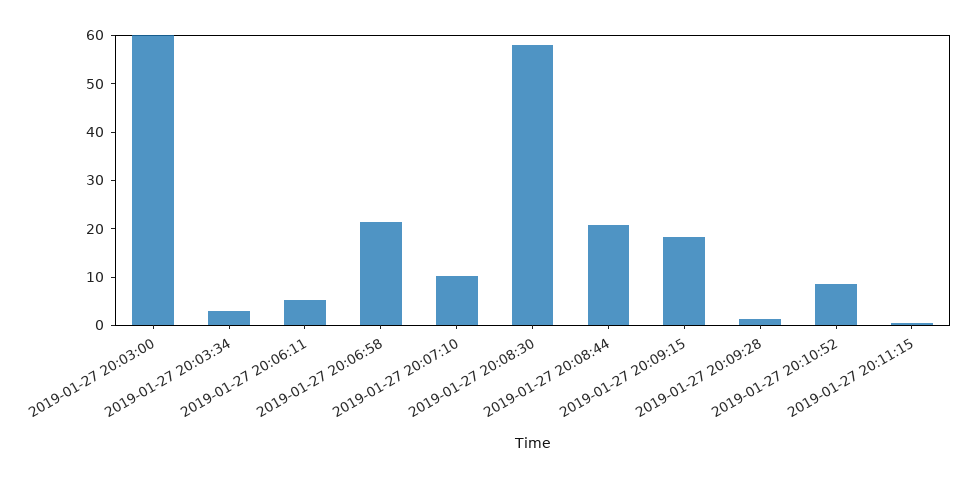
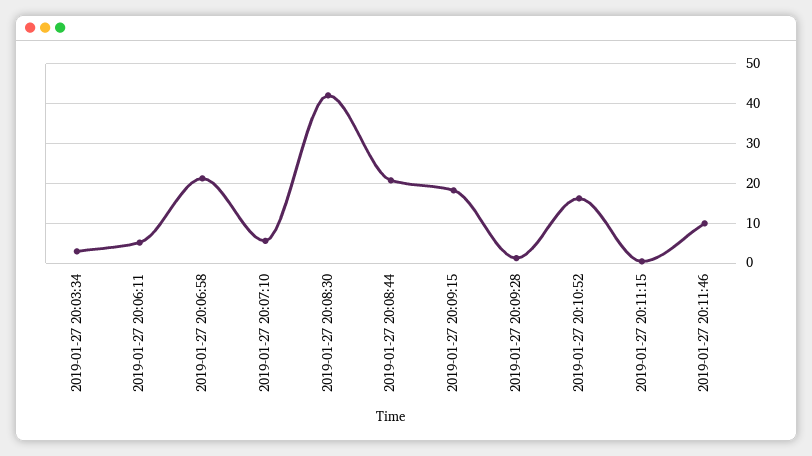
2019-01-27 20:03:00: 60 -> none
2019-01-27 20:07:10: 10 -> 6
2019-01-27 20:08:30: 58 -> 42
2019-01-27 20:10:52: 8 -> 16
2019-01-27 20:11:46: none -> 10

